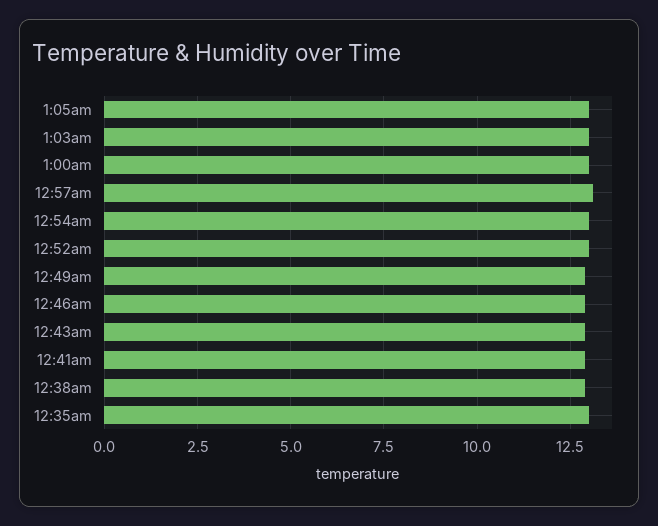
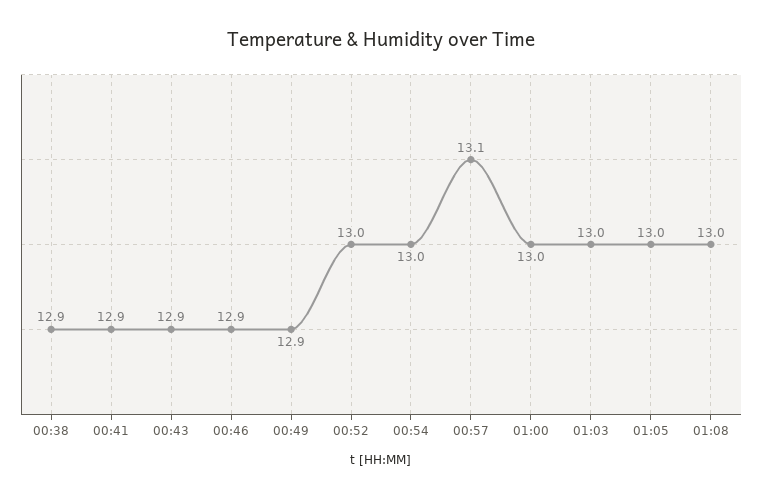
12:35am: 13 -> none
01:08: none -> 13

